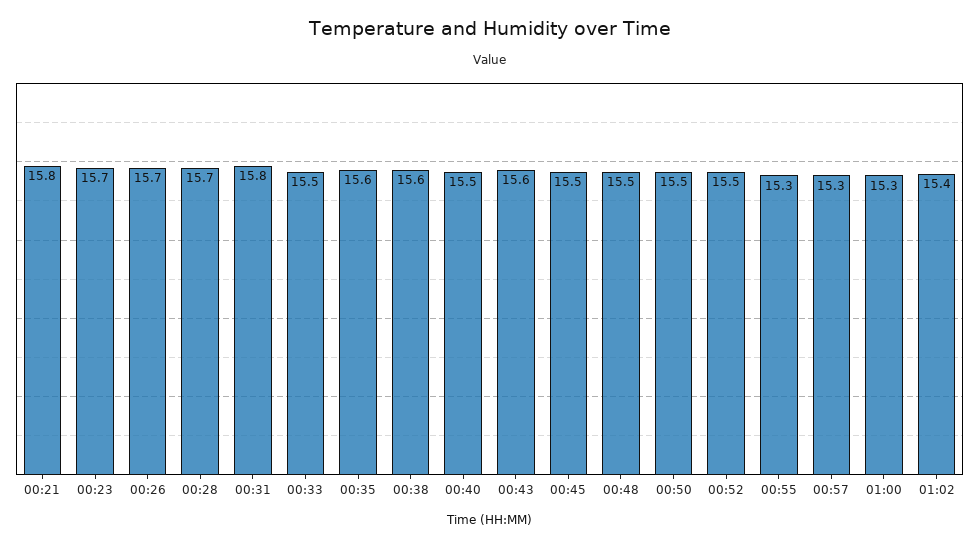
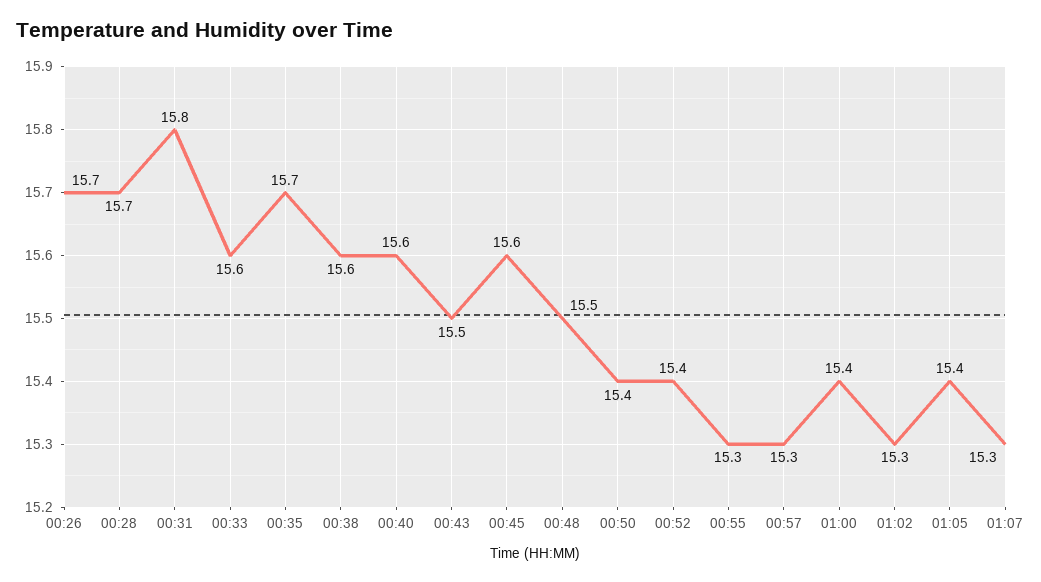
00:21: 15.8 -> none
00:23: 15.7 -> none
00:33: 15.5 -> 15.6
00:35: 15.6 -> 15.7
00:40: 15.5 -> 15.6
00:43: 15.6 -> 15.5
00:45: 15.5 -> 15.6
00:50: 15.5 -> 15.4
00:52: 15.5 -> 15.4
01:00: 15.3 -> 15.4
01:02: 15.4 -> 15.3
01:05: none -> 15.4
01:07: none -> 15.3

